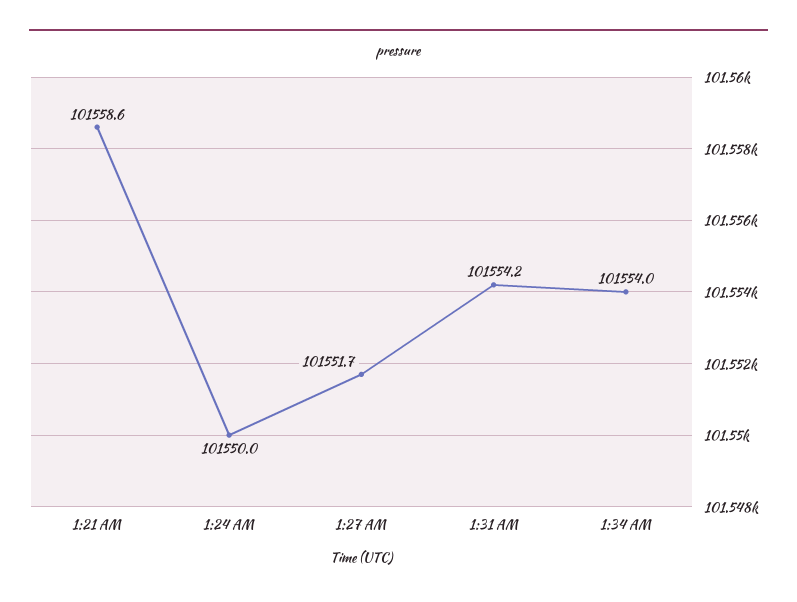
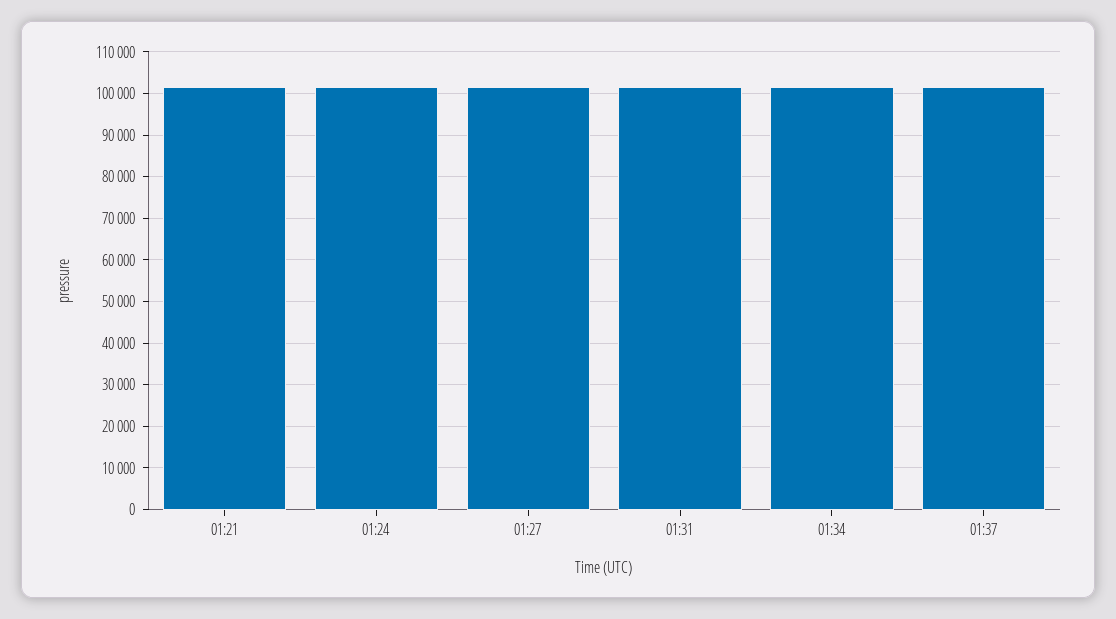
01:37: none -> 102000

